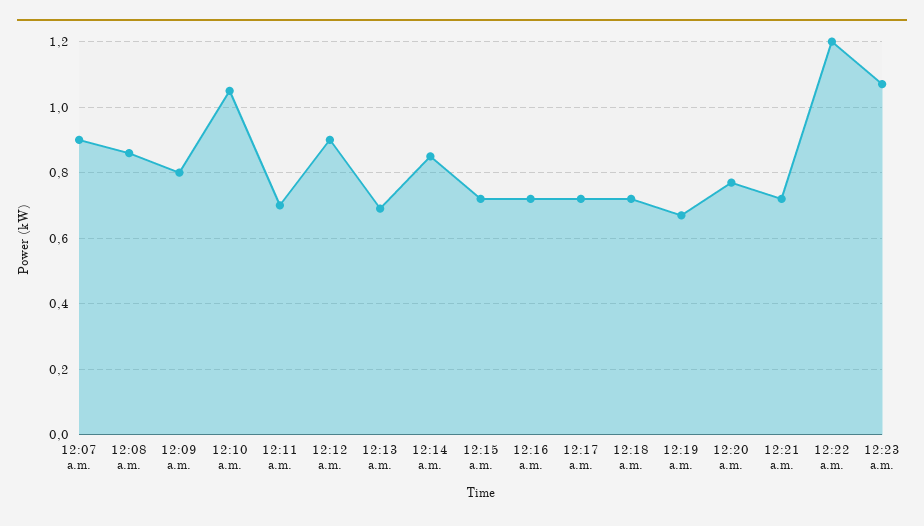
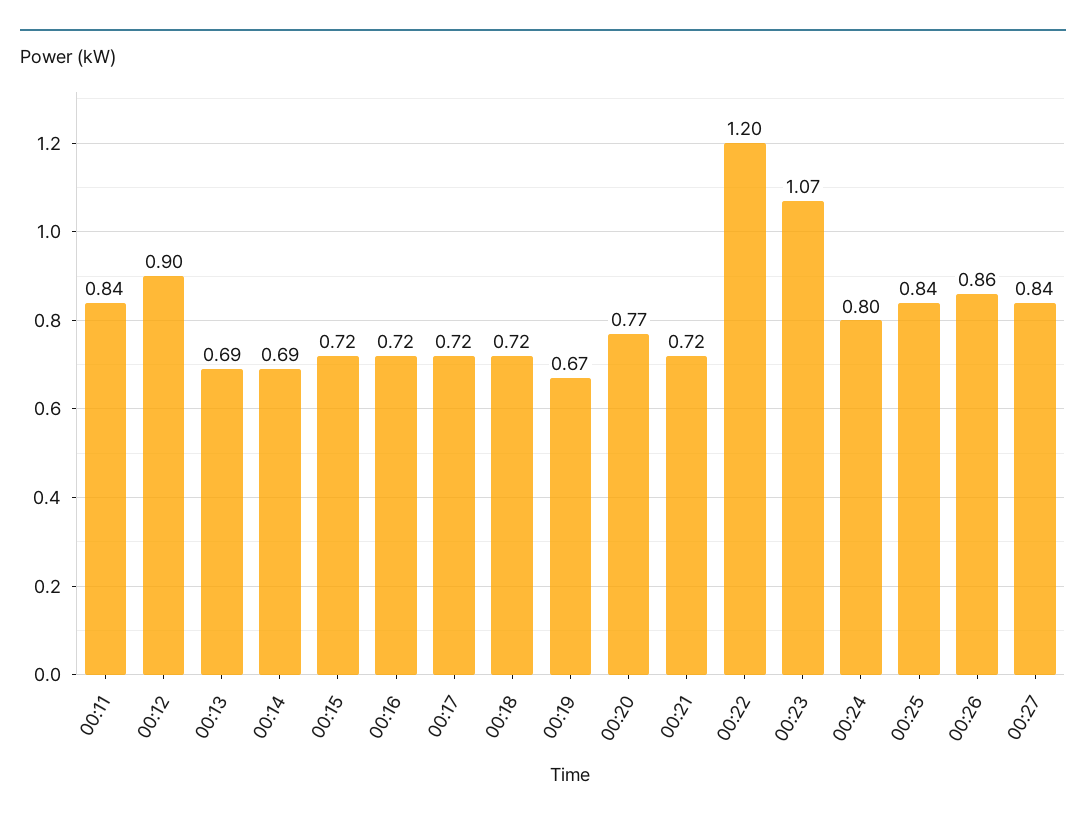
12:07 a.m.: 0.9 -> none
12:08 a.m.: 0.85 -> none
12:09 a.m.: 0.8 -> none
12:10 a.m.: 1.05 -> none
12:11 a.m.: 0.7 -> 0.84
12:14 a.m.: 0.85 -> 0.69
00:24: none -> 0.8
00:25: none -> 0.84
00:26: none -> 0.86
00:27: none -> 0.84

